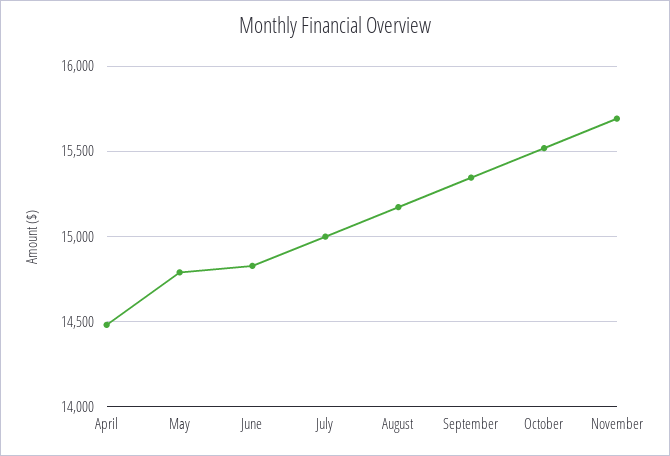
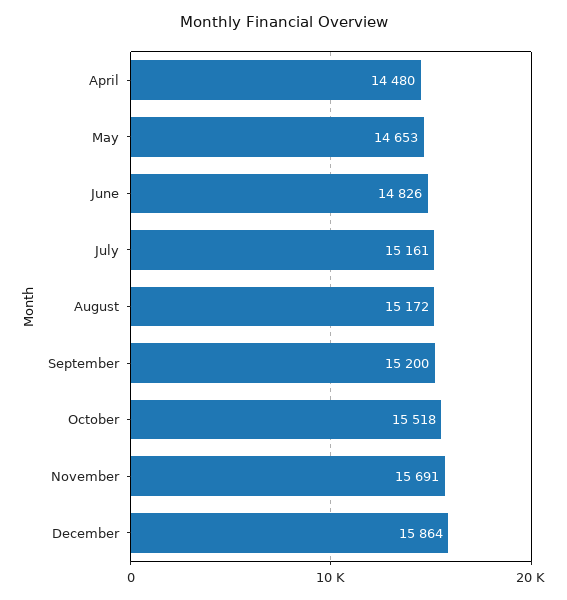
May: 14800 -> 14653
July: 15000 -> 15161
September: 15350 -> 15200
December: none -> 15864

